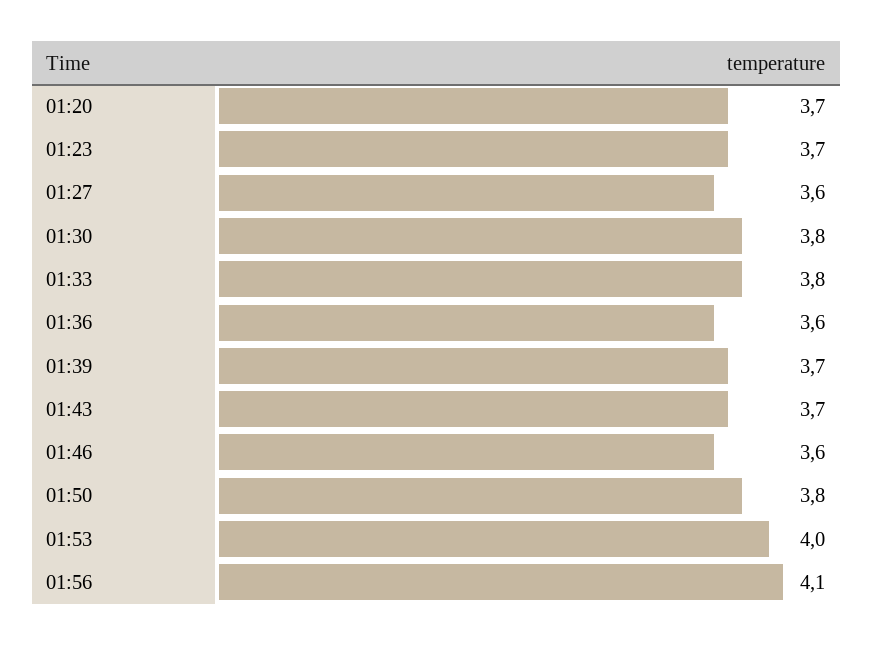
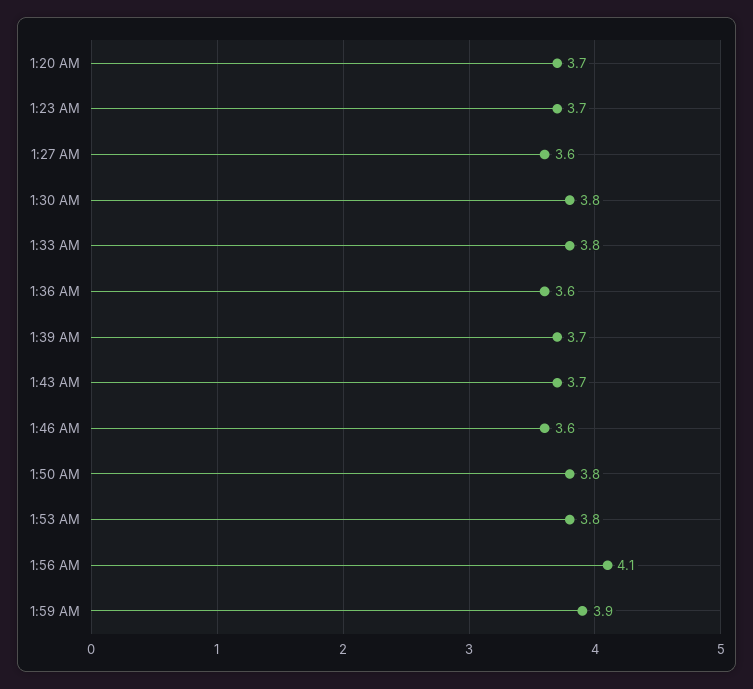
01:53: 4 -> 3.8
1:59 AM: none -> 3.9

